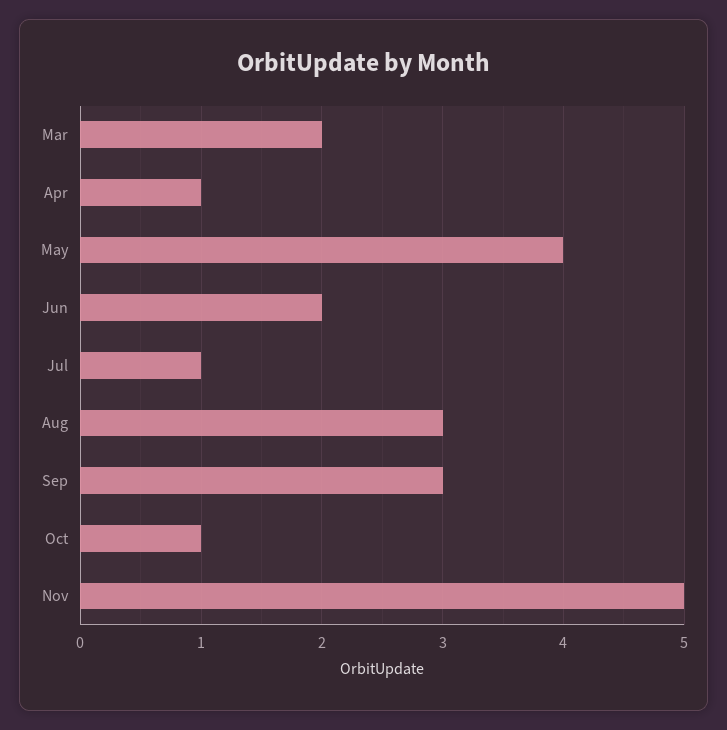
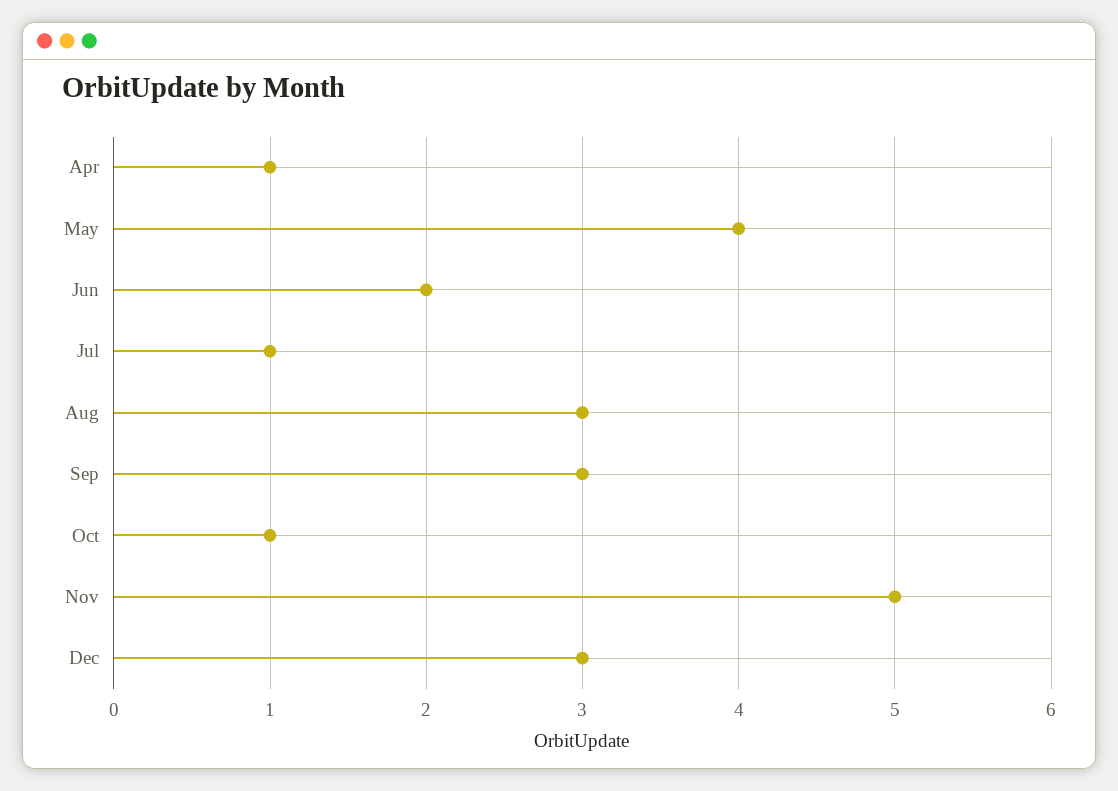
Mar: 2 -> none
Dec: none -> 3

